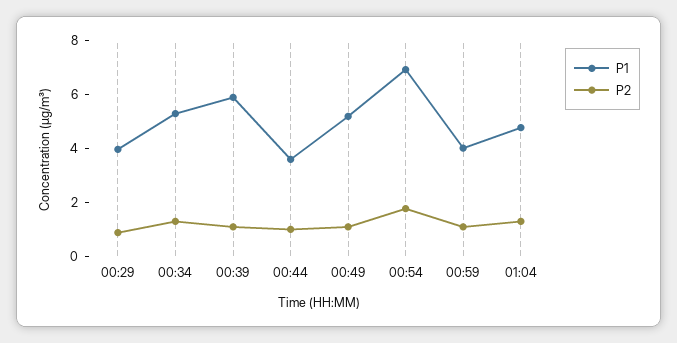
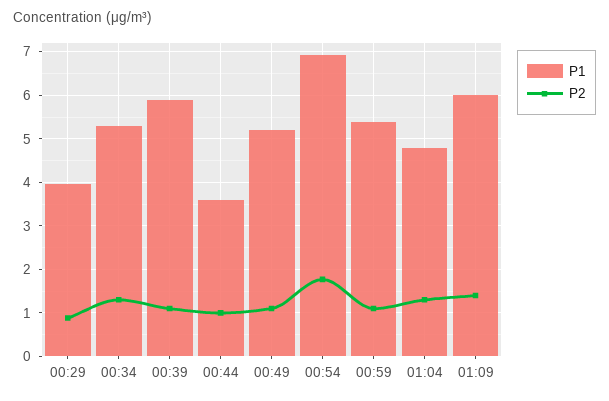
P1, 00:59: 4 -> 5.4
P1, 01:09: none -> 6
P2, 01:09: none -> 1.4

